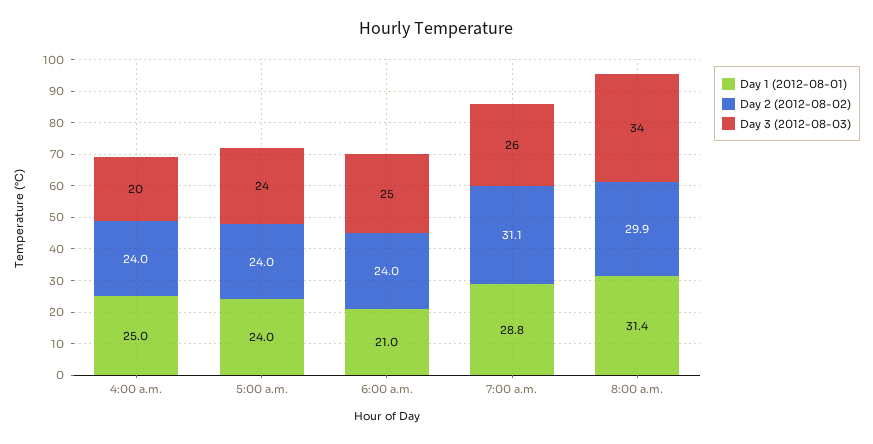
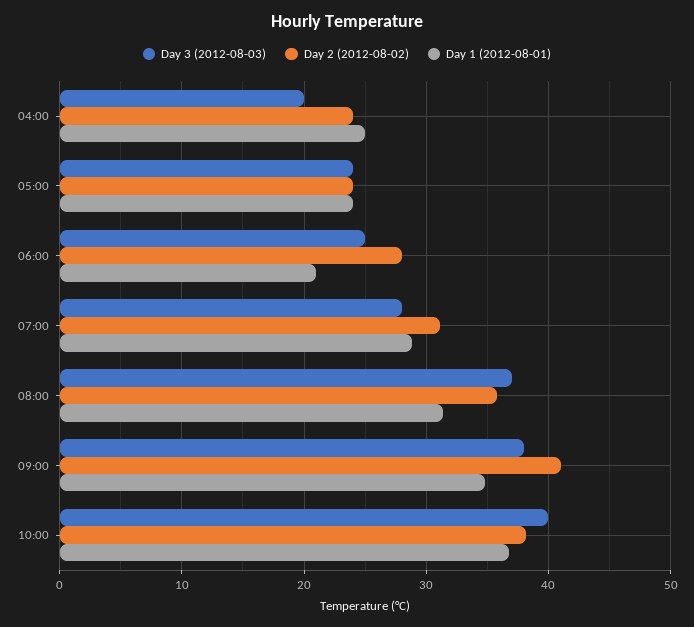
Day 2 (2012-08-02), 6:00 a.m.: 24 -> 28
Day 3 (2012-08-03), 7:00 a.m.: 26 -> 28
Day 2 (2012-08-02), 8:00 a.m.: 29.9 -> 36
Day 3 (2012-08-03), 8:00 a.m.: 34 -> 37
Day 3 (2012-08-03), 09:00: none -> 38
Day 2 (2012-08-02), 09:00: none -> 41
Day 1 (2012-08-01), 09:00: none -> 35
Day 3 (2012-08-03), 10:00: none -> 40
Day 2 (2012-08-02), 10:00: none -> 38
Day 1 (2012-08-01), 10:00: none -> 37

